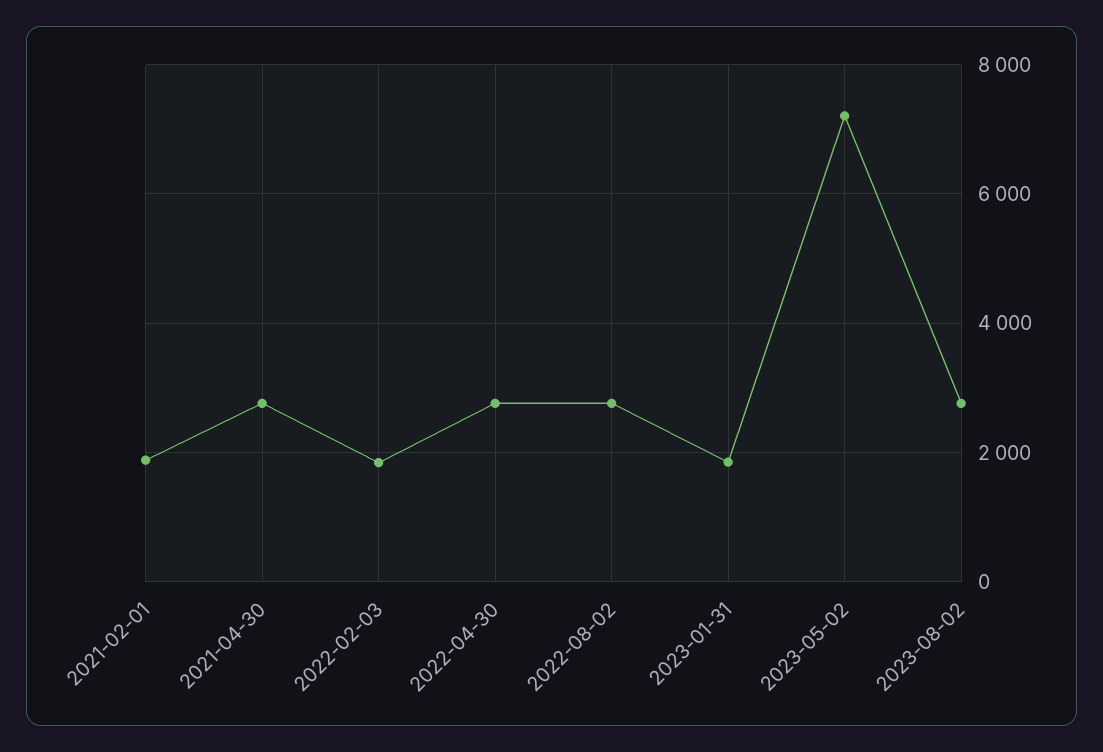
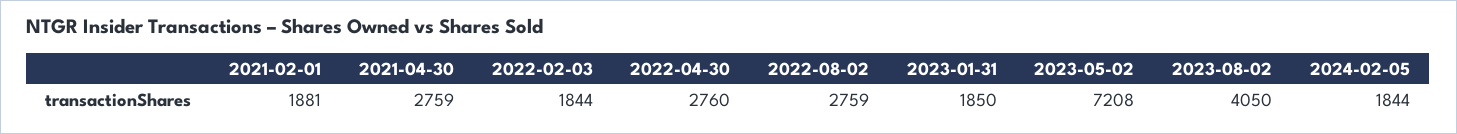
2023-08-02: 2800 -> 4050
2024-02-05: none -> 1844

